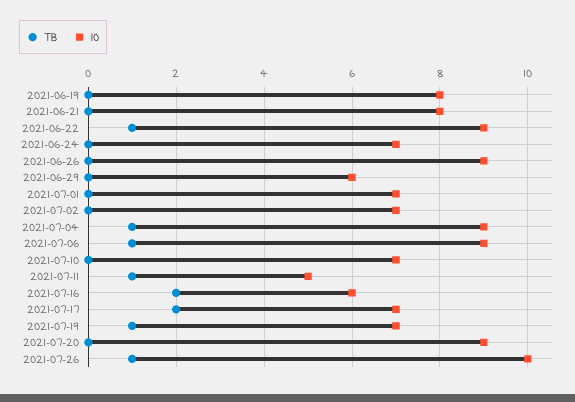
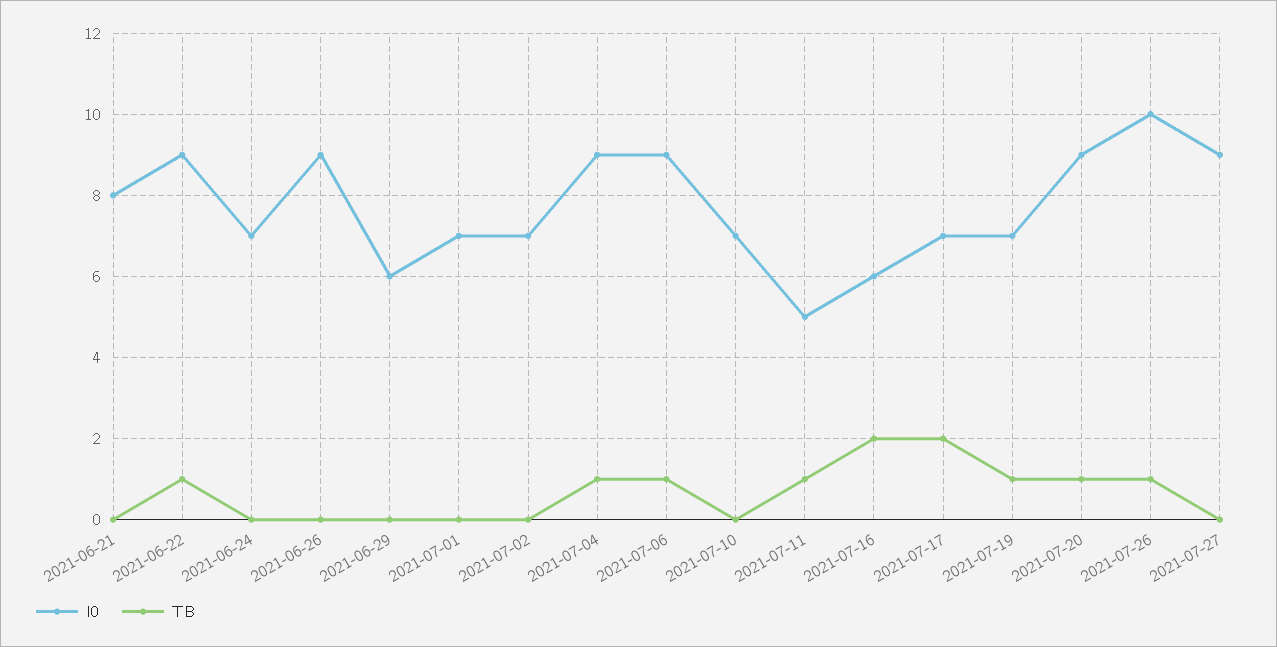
TB, 2021-06-19: 0 -> none
I0, 2021-06-19: 8 -> none
TB, 2021-07-20: 0 -> 1
I0, 2021-07-27: none -> 9
TB, 2021-07-27: none -> 0

